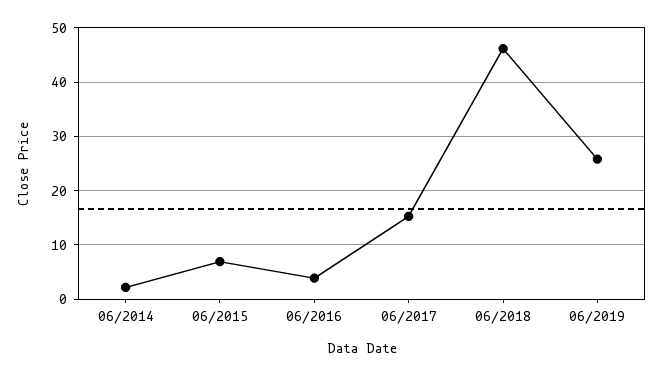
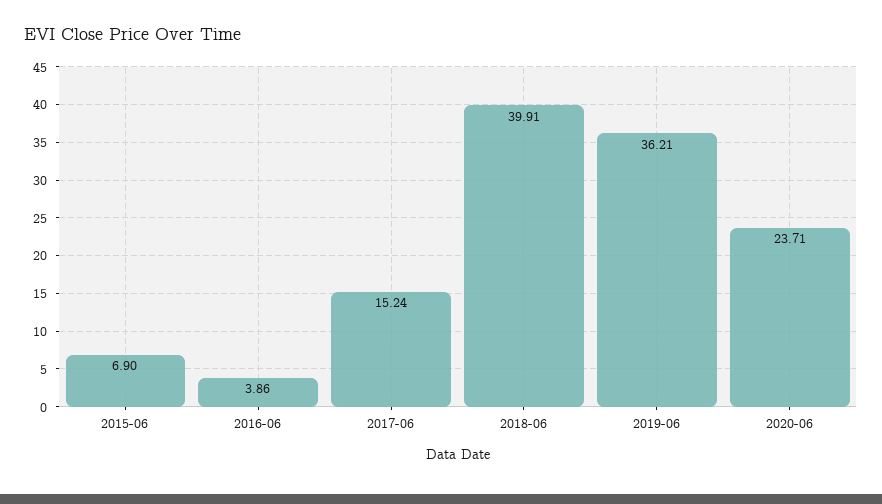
06/2014: 2 -> none
06/2018: 46 -> 39.91
06/2019: 26 -> 36.21
2020-06: none -> 23.71

